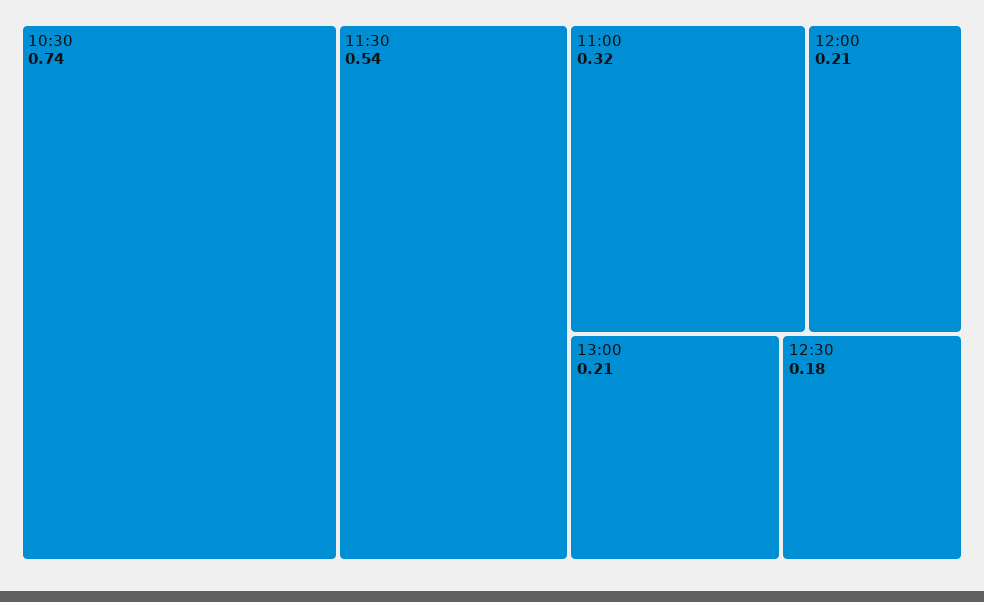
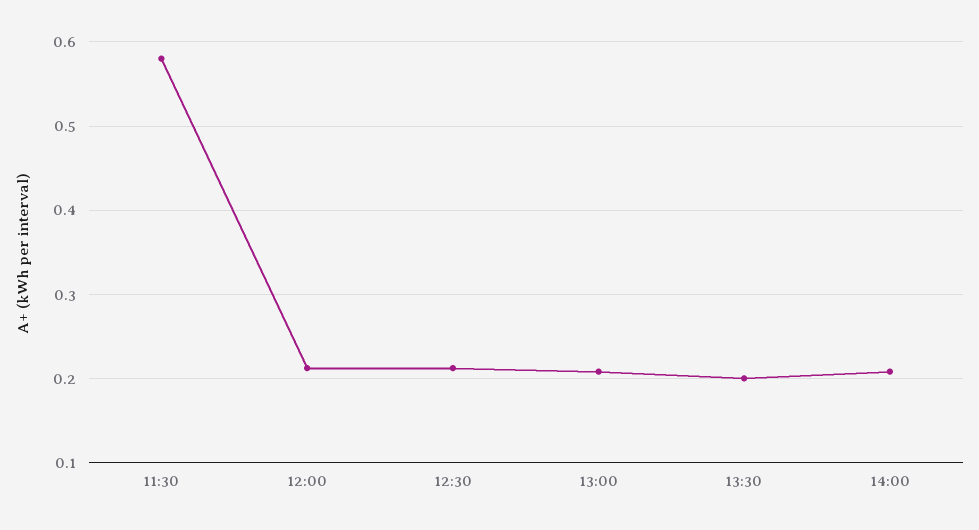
10:30: 0.74 -> none
11:30: 0.54 -> 0.58
11:00: 0.32 -> none
12:30: 0.18 -> 0.21
13:30: none -> 0.2
14:00: none -> 0.21

